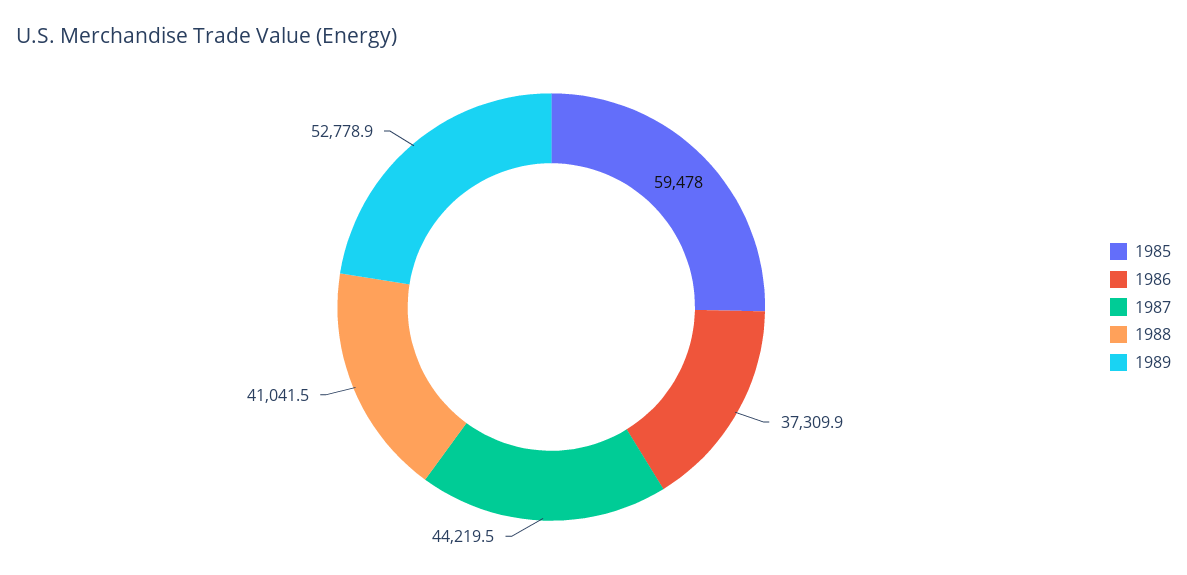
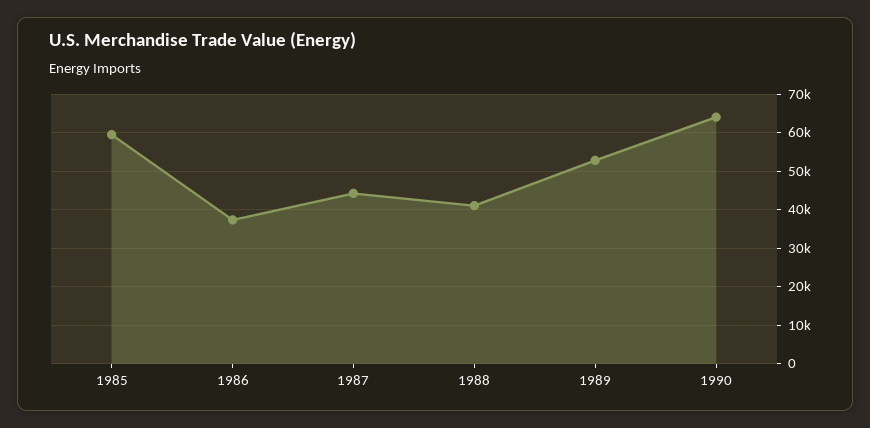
1990: none -> 64000

